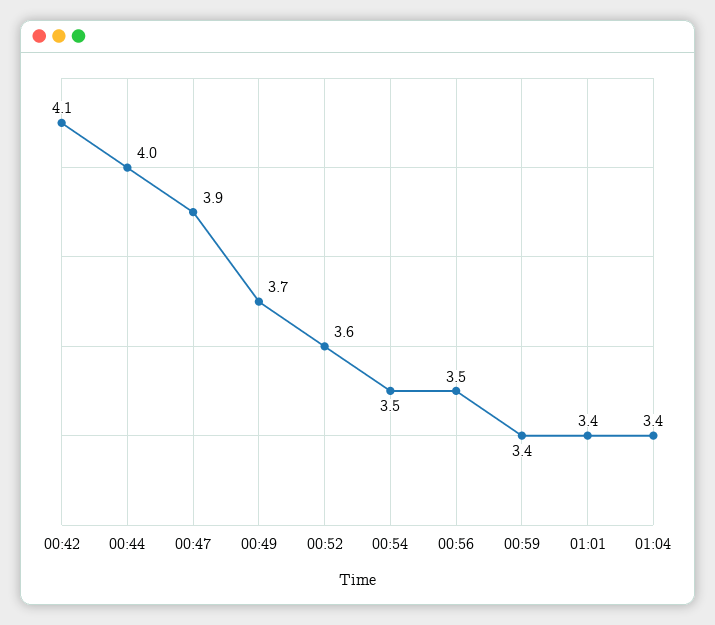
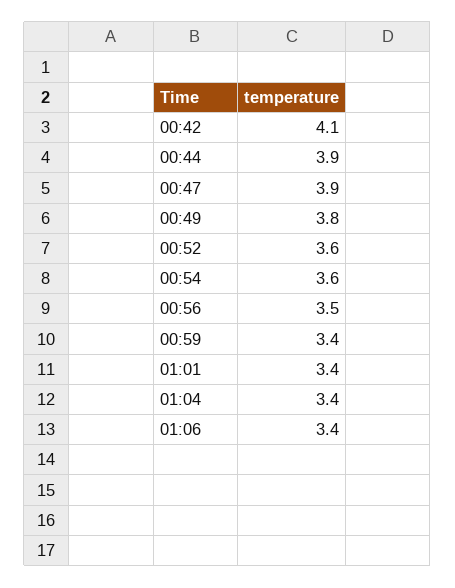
00:44: 4 -> 3.9
00:49: 3.7 -> 3.8
00:54: 3.5 -> 3.6
01:06: none -> 3.4

